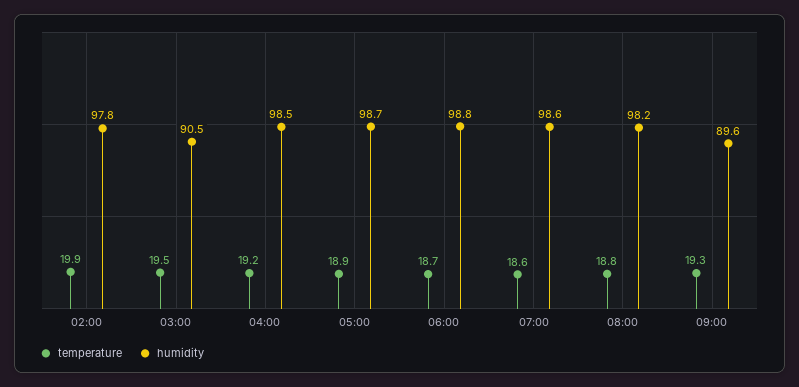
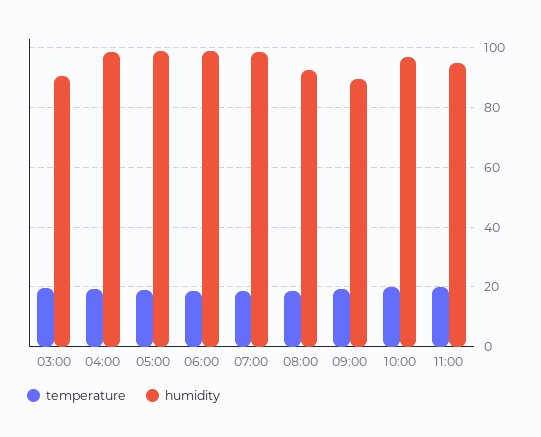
temperature, 02:00: 19.9 -> none
humidity, 02:00: 97.8 -> none
humidity, 08:00: 98.2 -> 92.5
temperature, 10:00: none -> 20
humidity, 10:00: none -> 97.5
temperature, 11:00: none -> 20
humidity, 11:00: none -> 95

